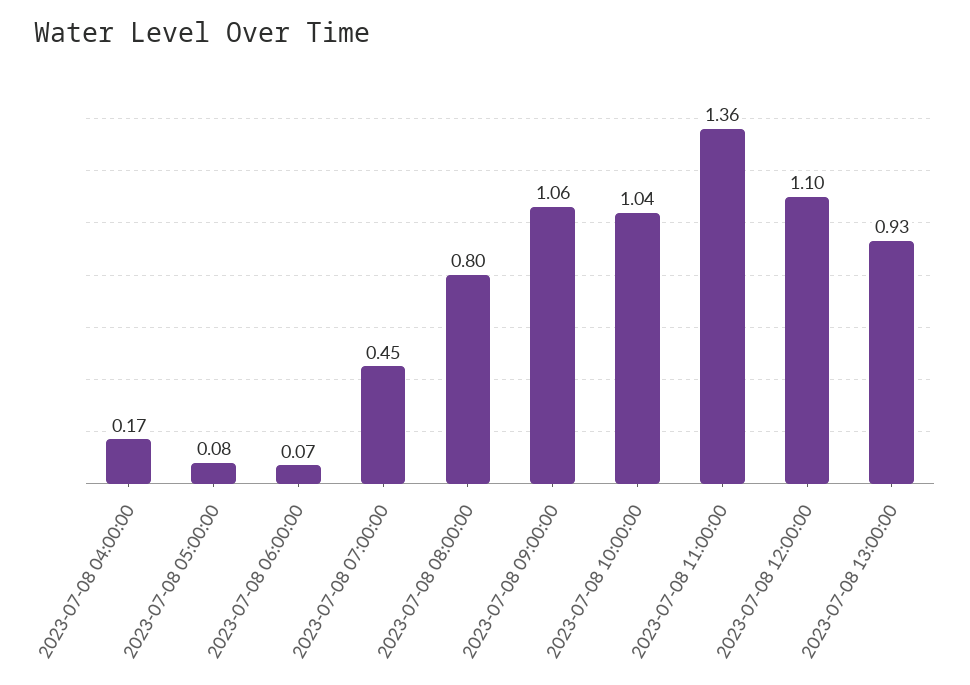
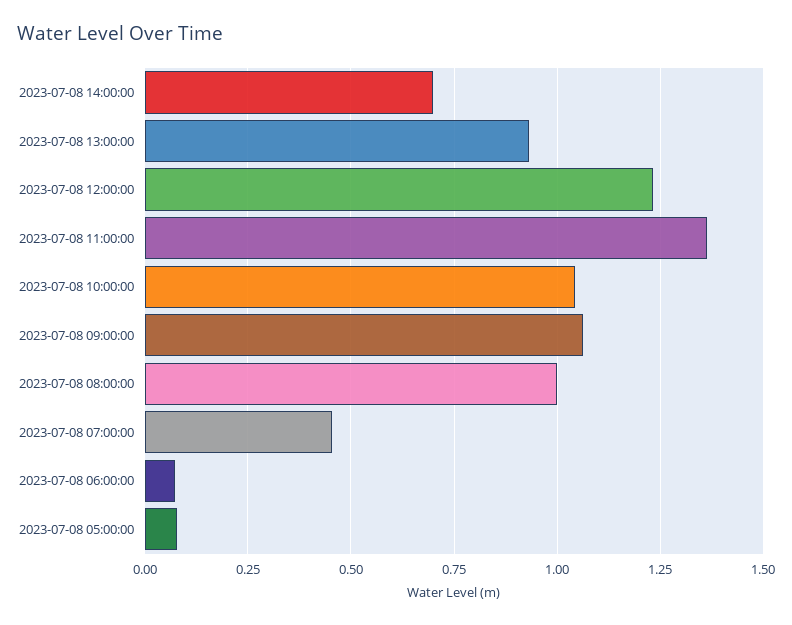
2023-07-08 04:00:00: 0.17 -> none
2023-07-08 08:00:00: 0.8 -> 1
2023-07-08 12:00:00: 1.1 -> 1.225
2023-07-08 14:00:00: none -> 0.7

